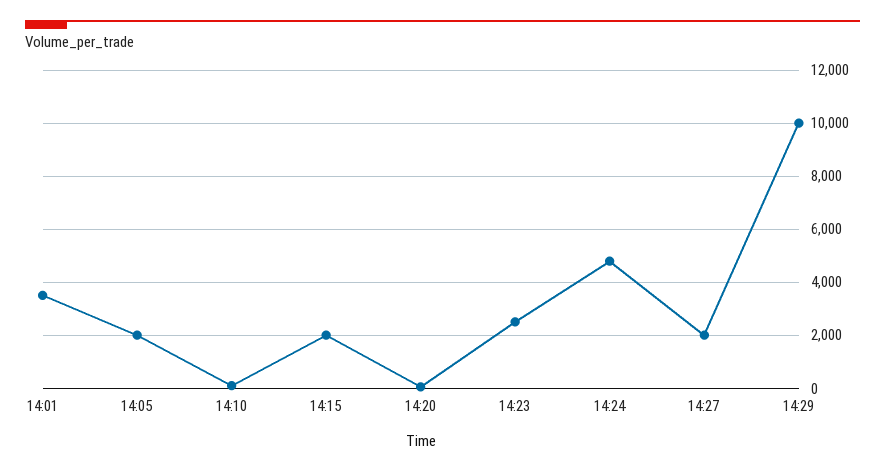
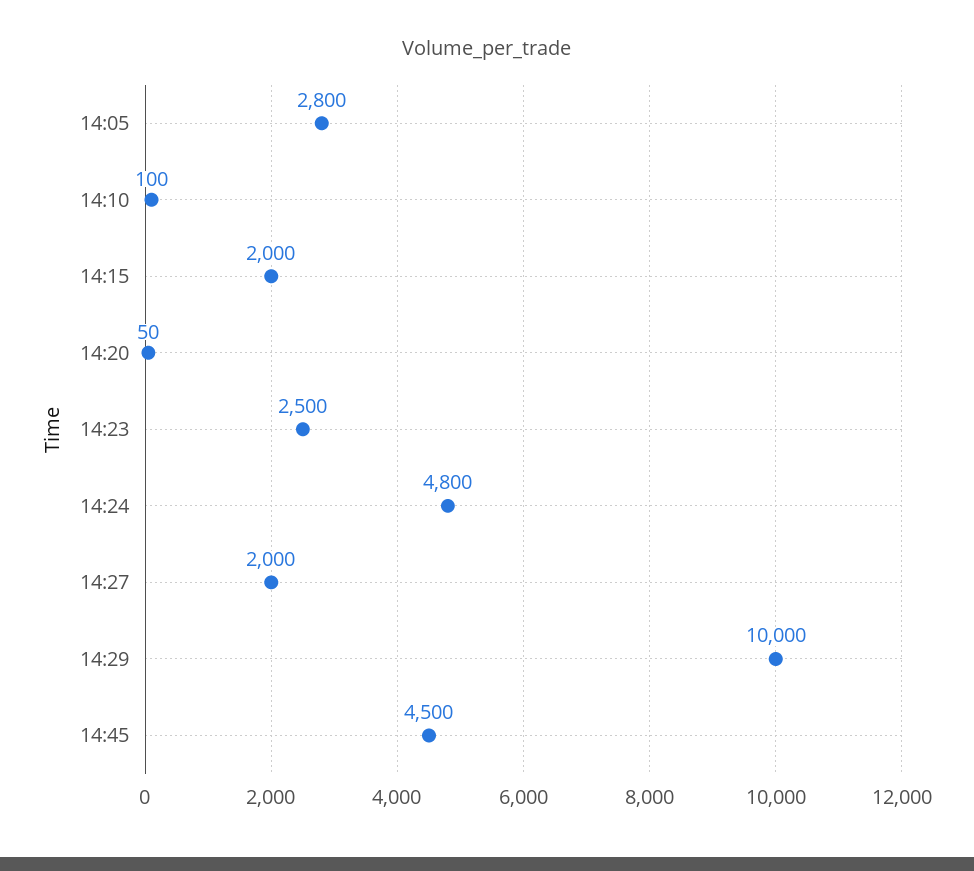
14:01: 3500 -> none
14:05: 2000 -> 2800
14:45: none -> 4500

